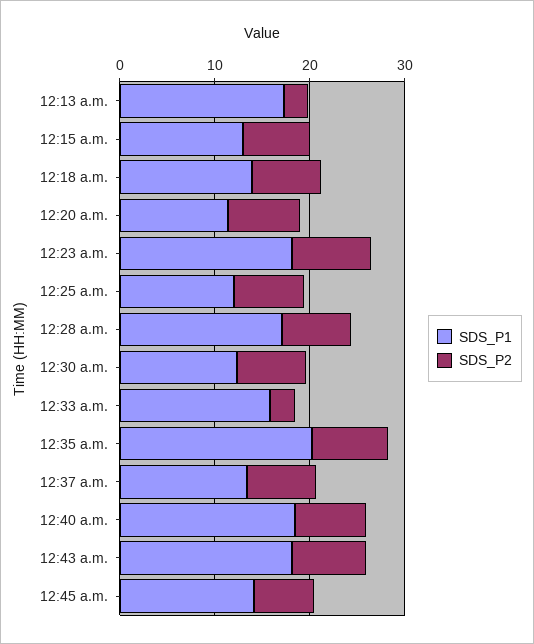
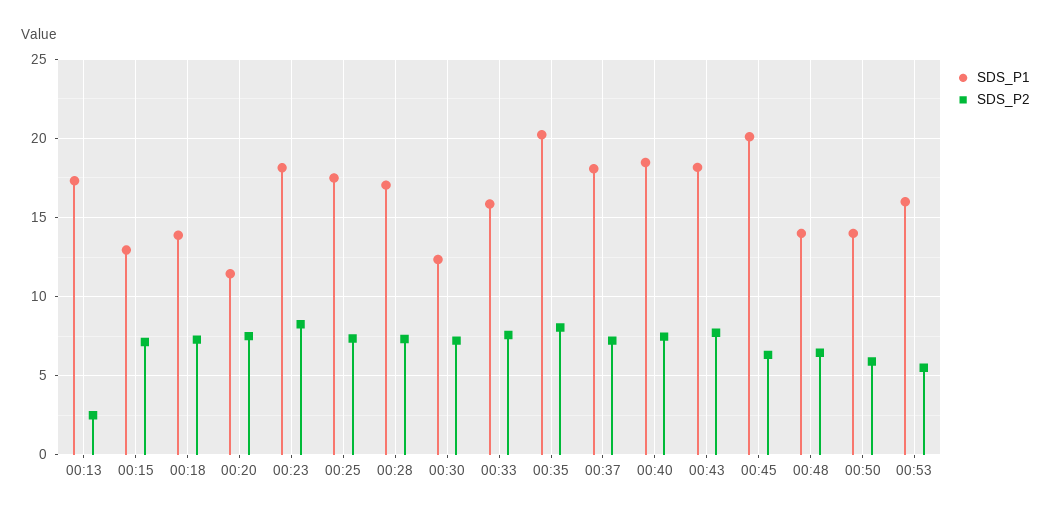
SDS_P1, 12:25 a.m.: 12 -> 17.5
SDS_P2, 12:33 a.m.: 2 -> 7.5
SDS_P1, 12:37 a.m.: 14 -> 18
SDS_P1, 12:45 a.m.: 14 -> 20
SDS_P1, 00:48: none -> 14
SDS_P2, 00:48: none -> 6.5
SDS_P1, 00:50: none -> 14
SDS_P2, 00:50: none -> 6
SDS_P1, 00:53: none -> 16
SDS_P2, 00:53: none -> 5.5

